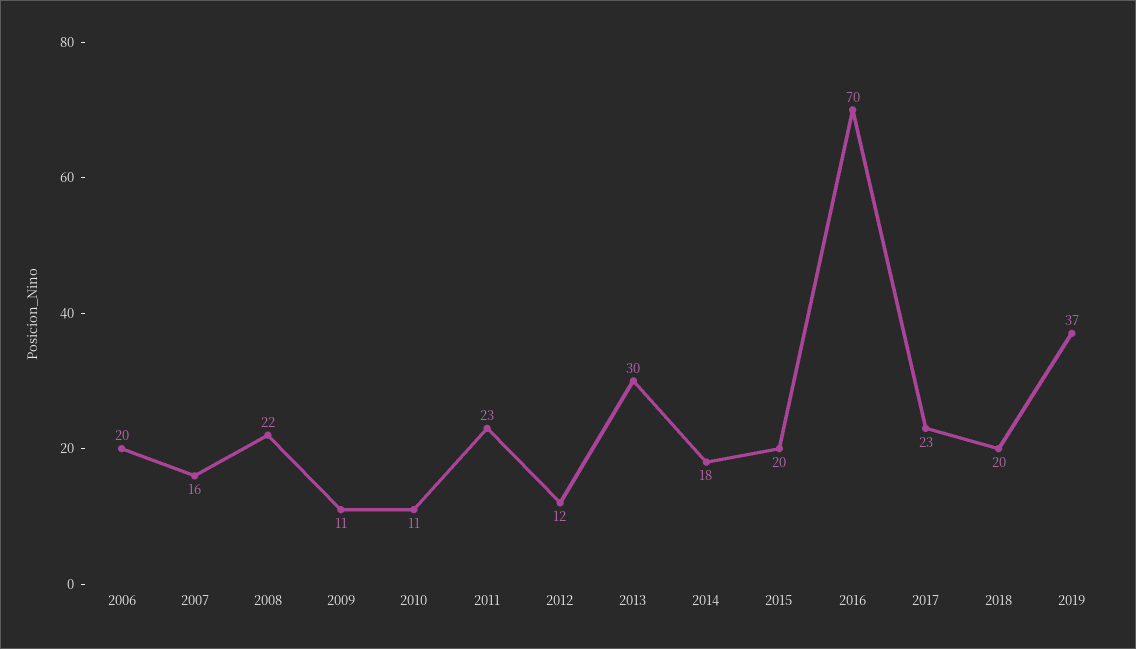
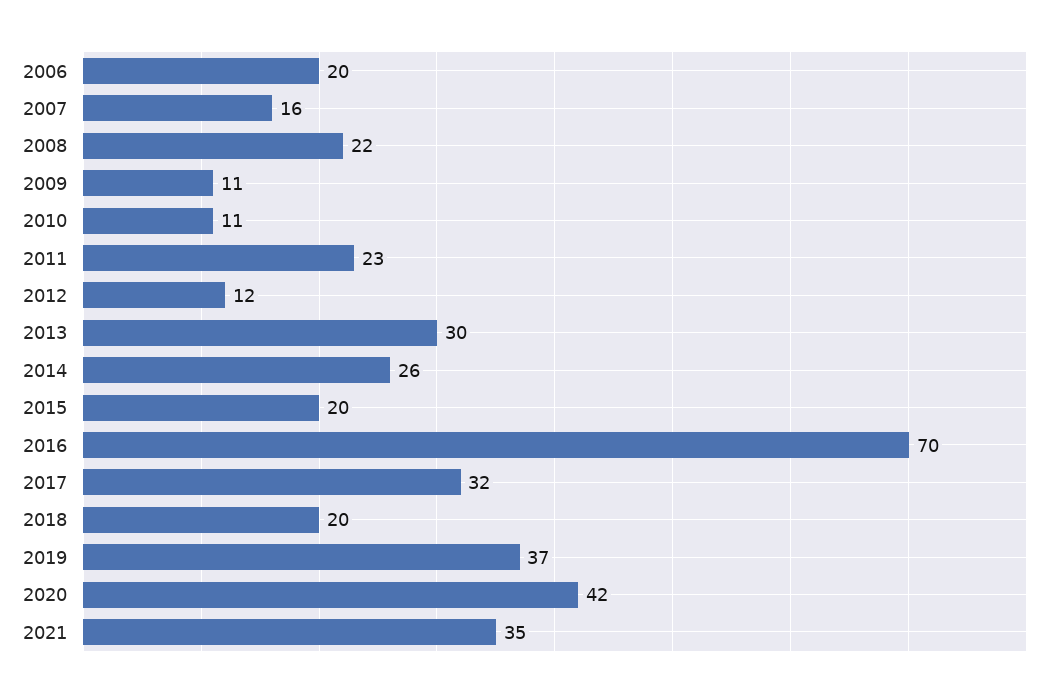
2014: 18 -> 26
2017: 23 -> 32
2020: none -> 42
2021: none -> 35

